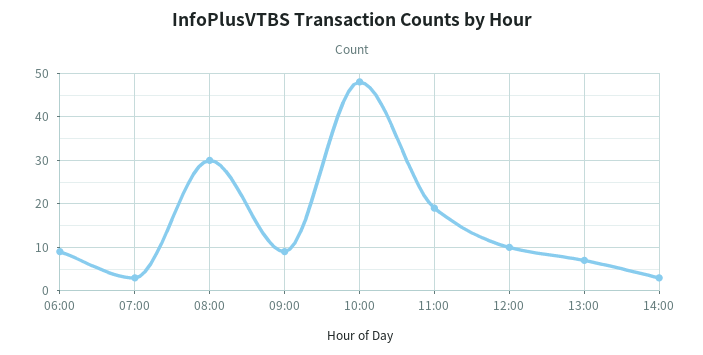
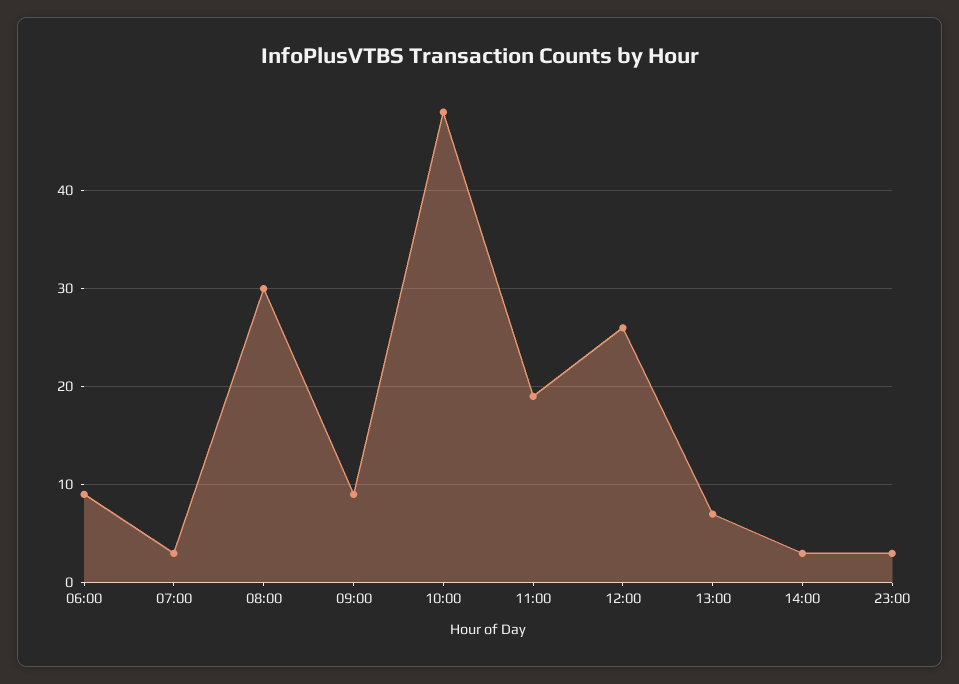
12:00: 10 -> 26
23:00: none -> 3

